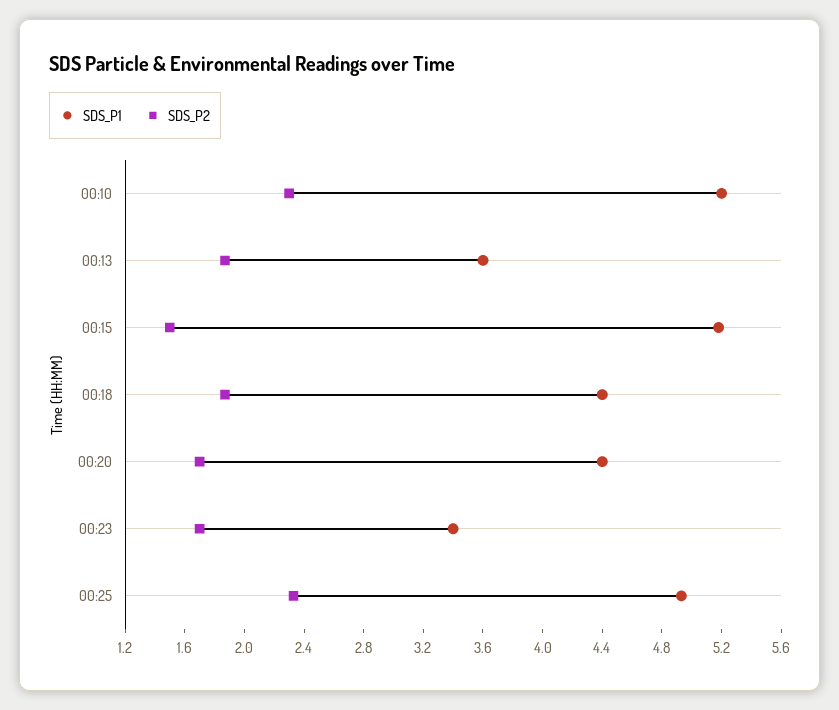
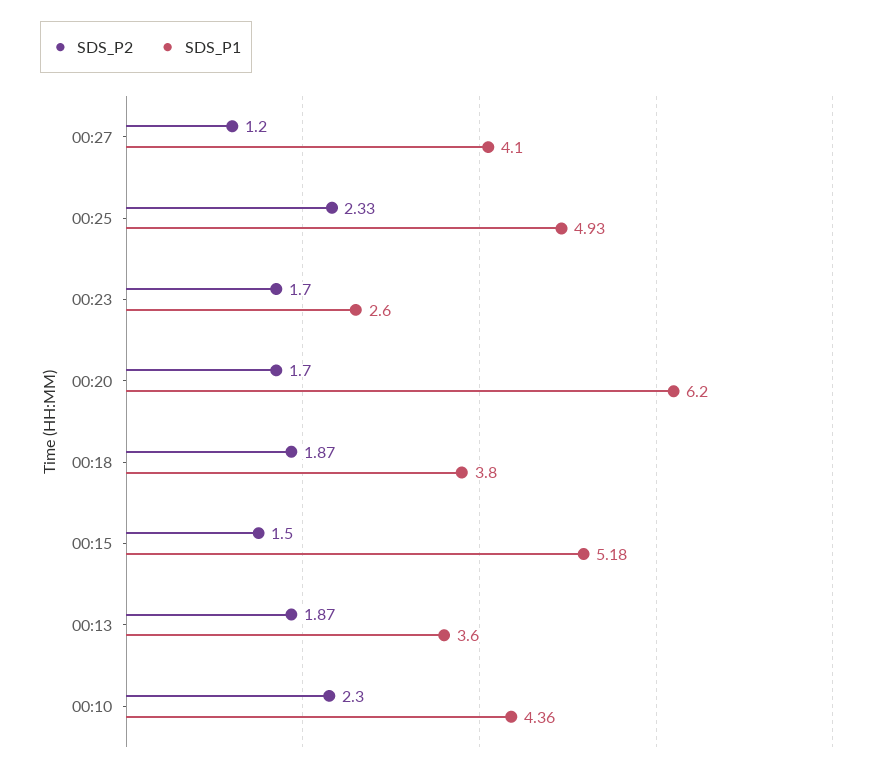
SDS_P1, 00:10: 5.2 -> 4.36
SDS_P1, 00:18: 4.4 -> 3.8
SDS_P1, 00:20: 4.4 -> 6.2
SDS_P1, 00:23: 3.4 -> 2.6
SDS_P2, 00:27: none -> 1.2
SDS_P1, 00:27: none -> 4.1

